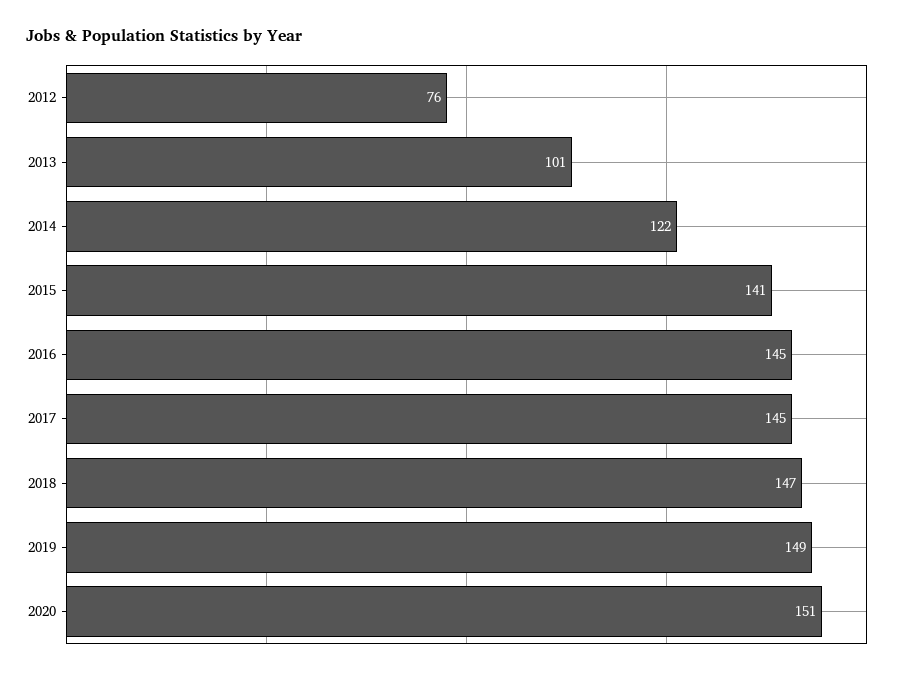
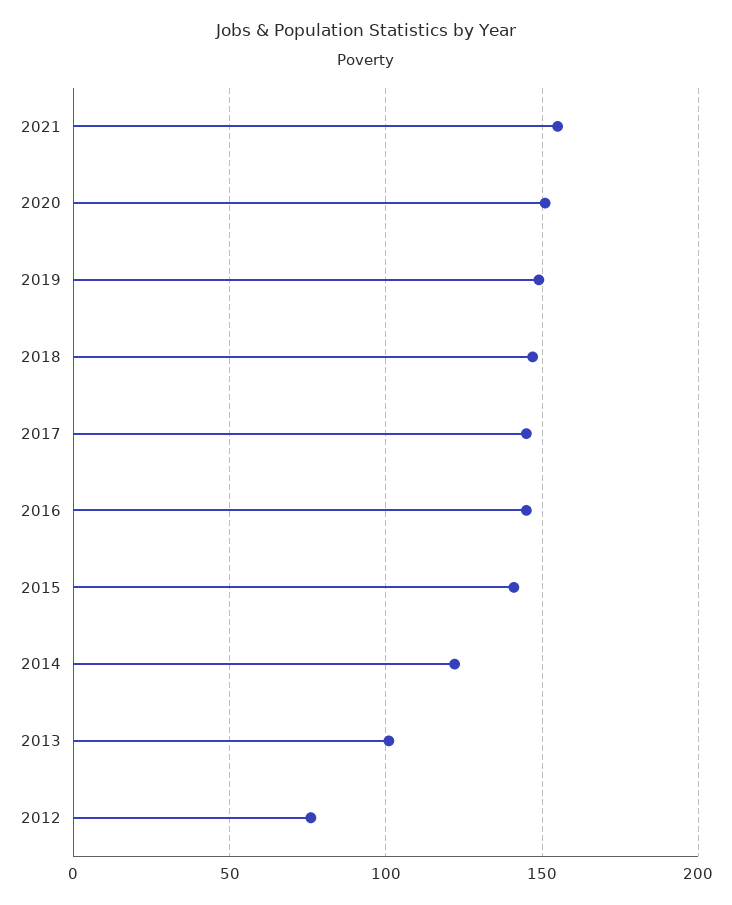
2021: none -> 155

